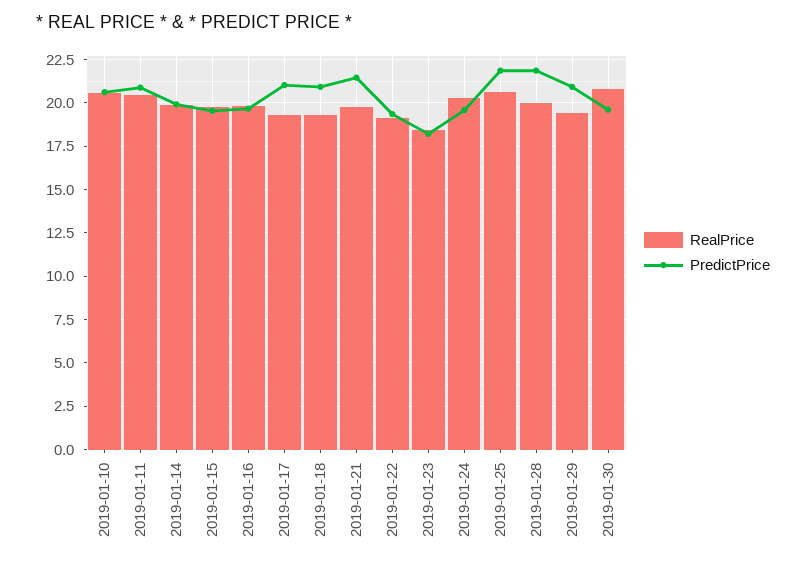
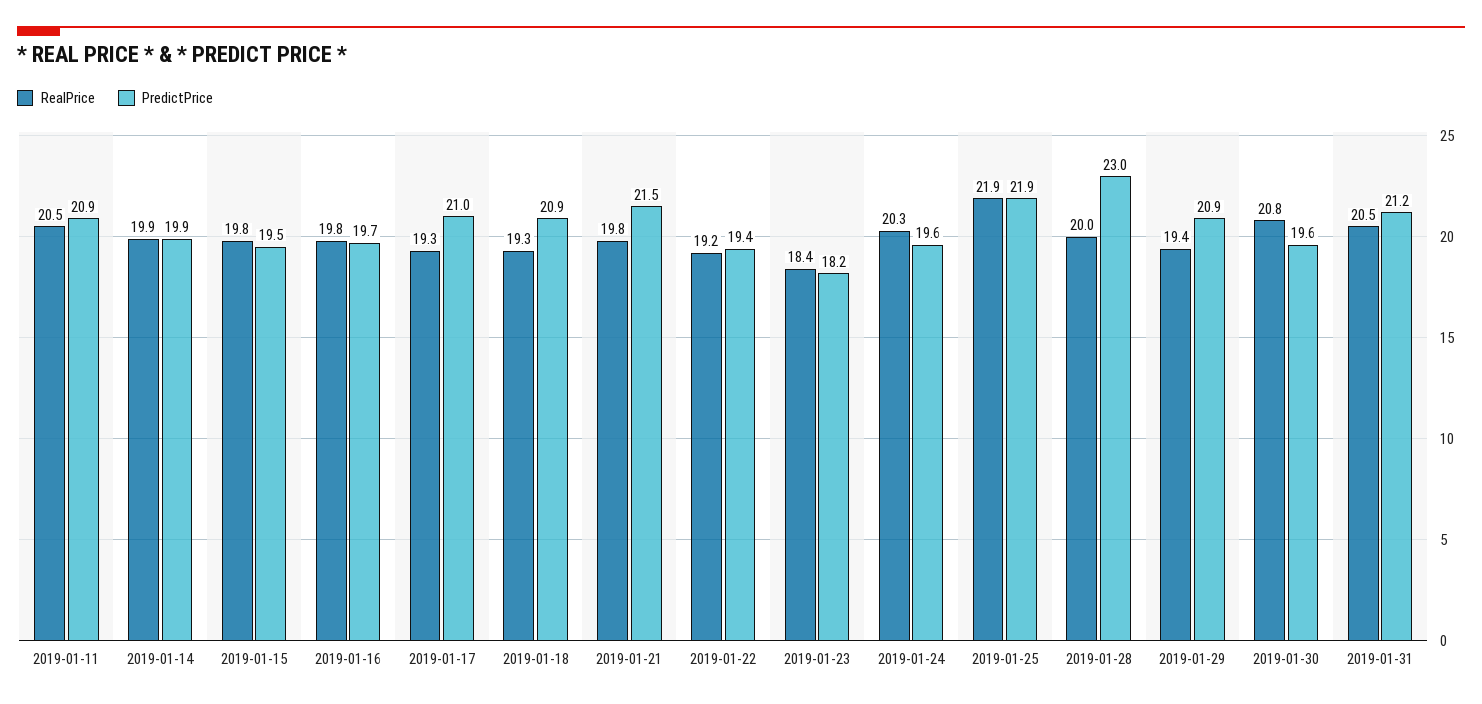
RealPrice, 2019-01-10: 20.5 -> none
PredictPrice, 2019-01-10: 20.5 -> none
RealPrice, 2019-01-25: 20.5 -> 21.9
PredictPrice, 2019-01-28: 22 -> 23
RealPrice, 2019-01-31: none -> 20.5
PredictPrice, 2019-01-31: none -> 21.2

